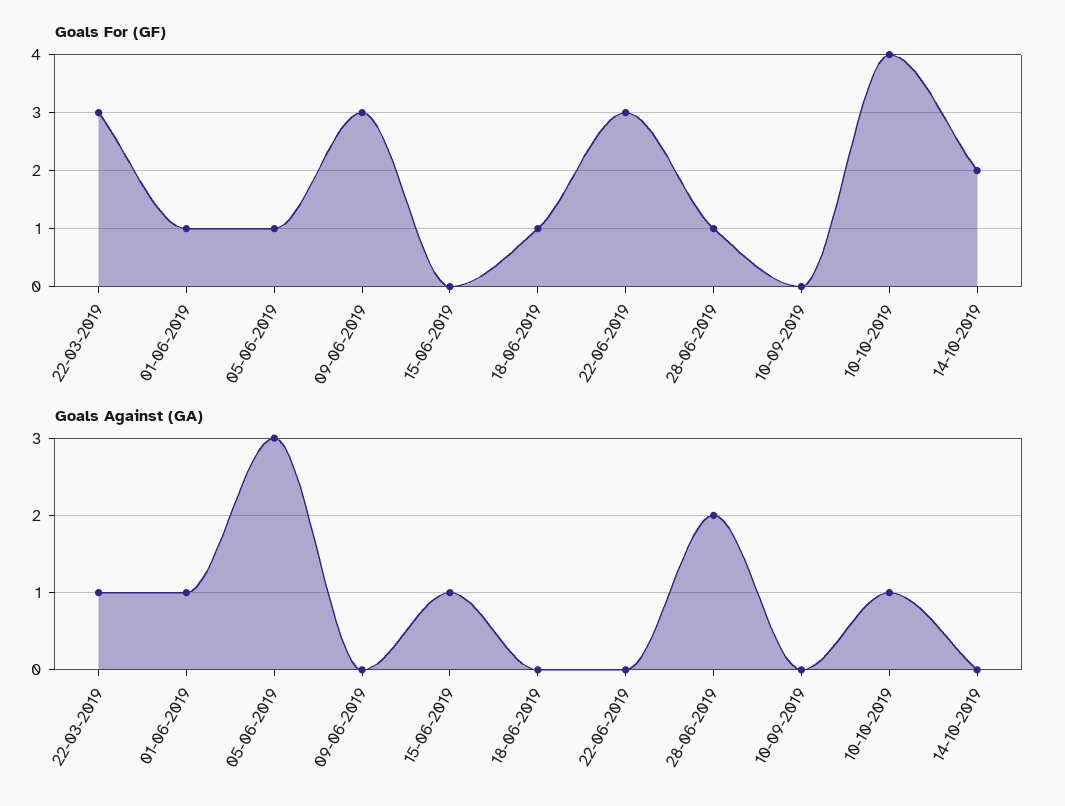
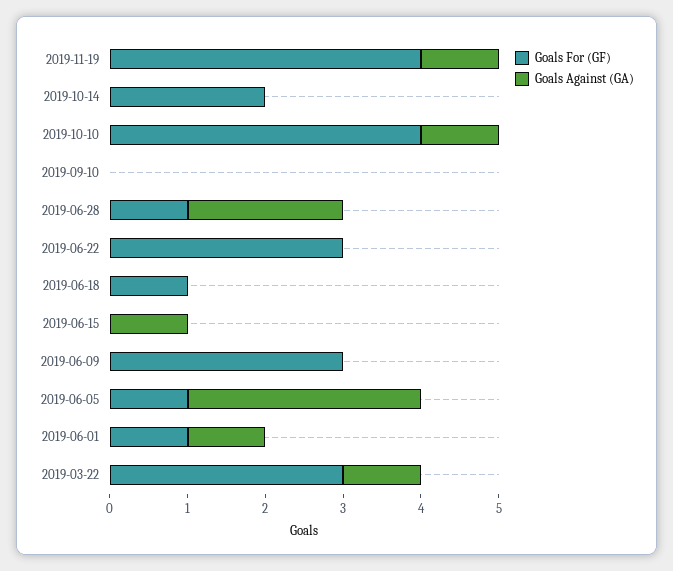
Goals For (GF), 2019-11-19: none -> 4
Goals Against (GA), 2019-11-19: none -> 1

